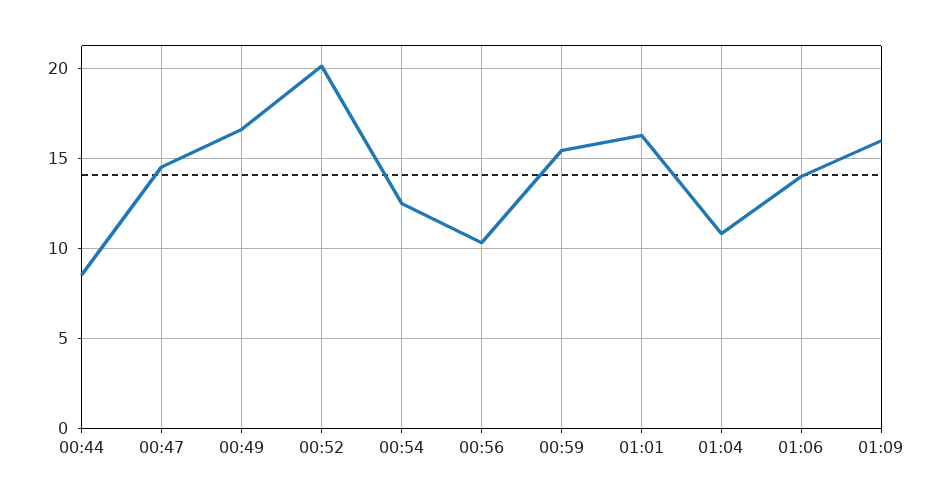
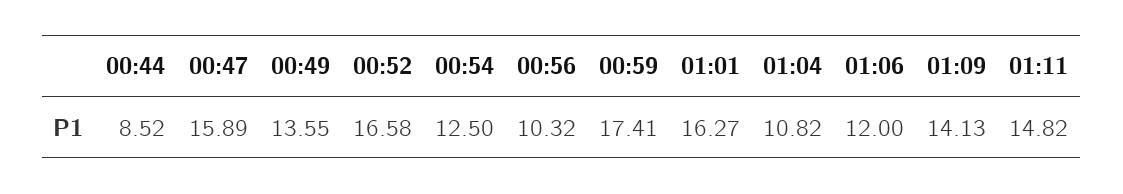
00:47: 14.5 -> 15.89
00:49: 16.5 -> 13.55
00:52: 20 -> 16.58
00:59: 15.5 -> 17.41
01:06: 14 -> 12
01:09: 16 -> 14.13
01:11: none -> 14.82

